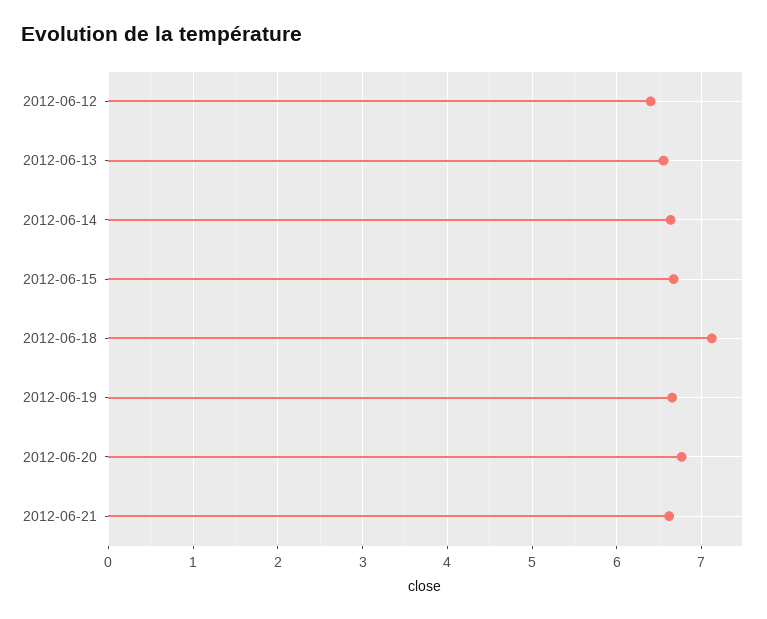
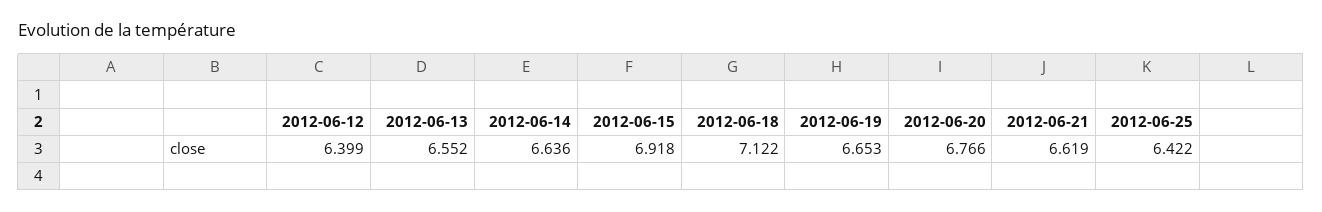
2012-06-15: 6.7 -> 6.918
2012-06-25: none -> 6.422

